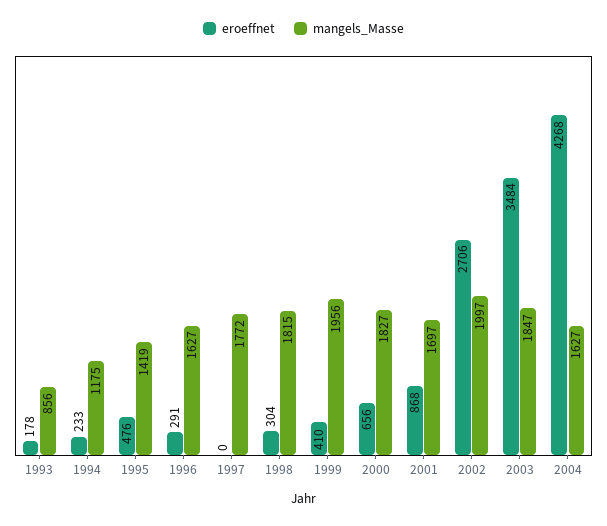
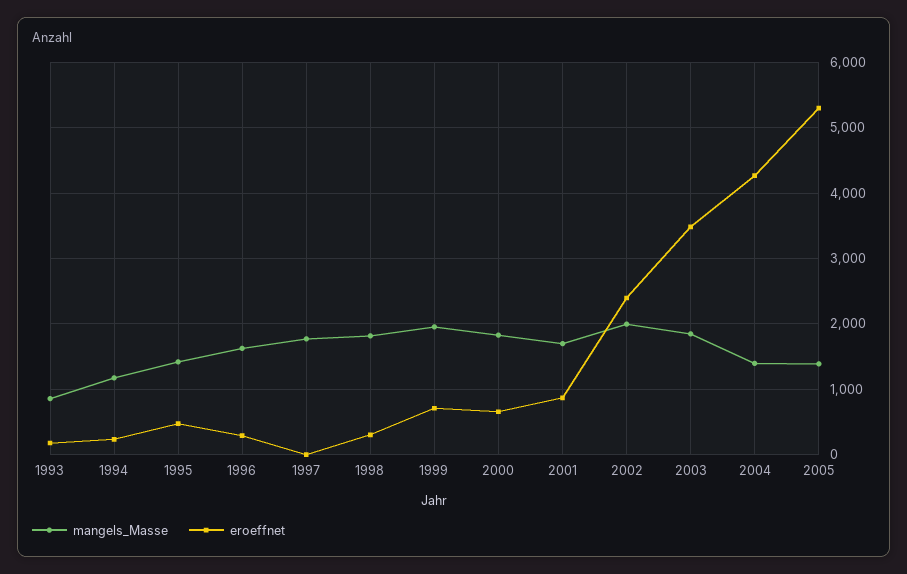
eroeffnet, 1999: 410 -> 700
eroeffnet, 2002: 2706 -> 2400
mangels_Masse, 2004: 1627 -> 1400
mangels_Masse, 2005: none -> 1400
eroeffnet, 2005: none -> 5300

